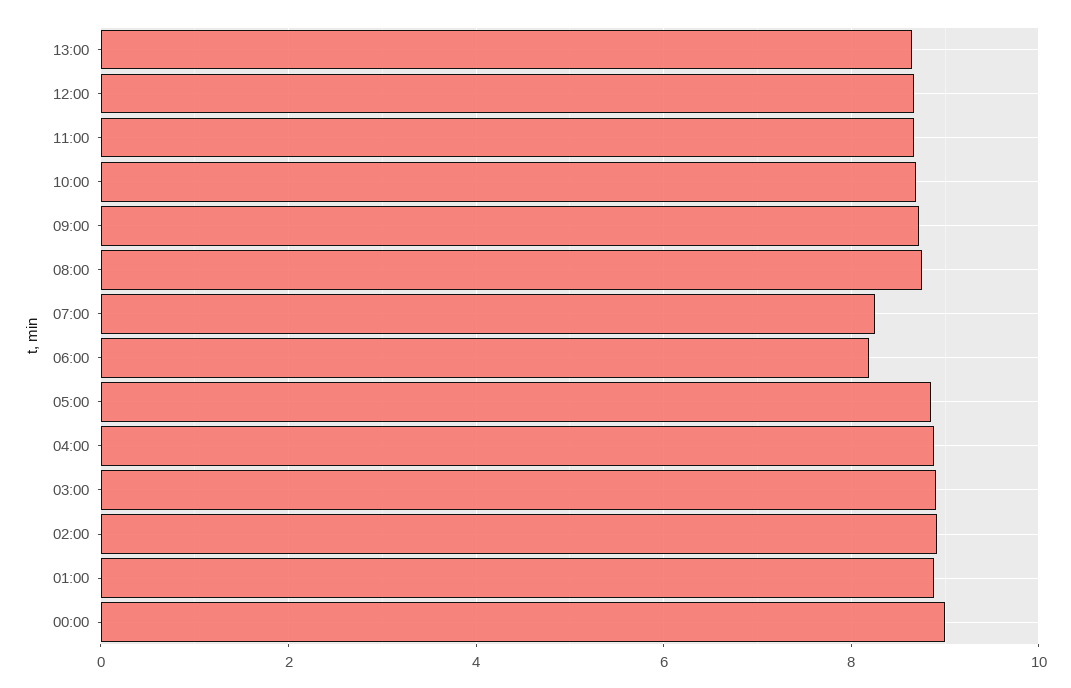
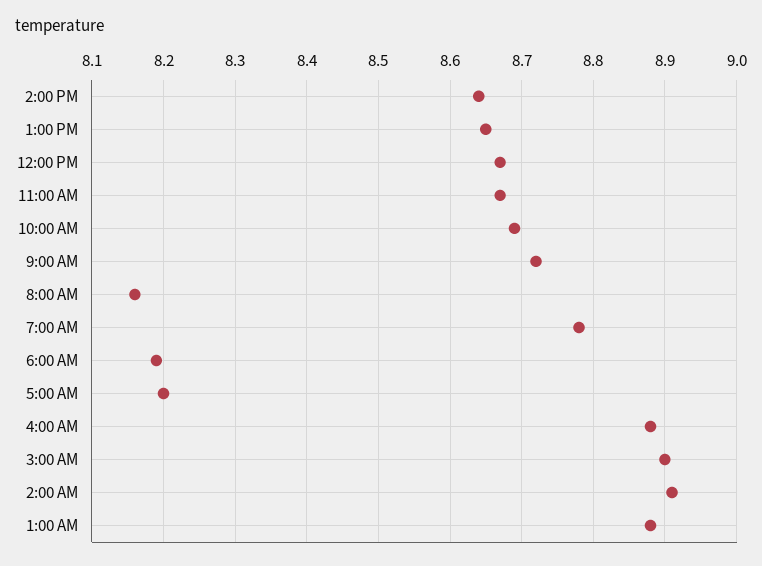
08:00: 8.8 -> 8.16
07:00: 8.2 -> 8.78
05:00: 8.8 -> 8.2
00:00: 9 -> none
2:00 PM: none -> 8.64

